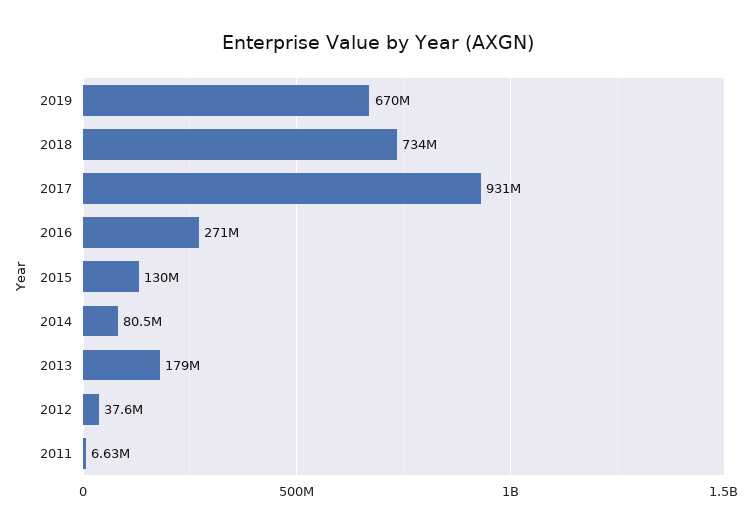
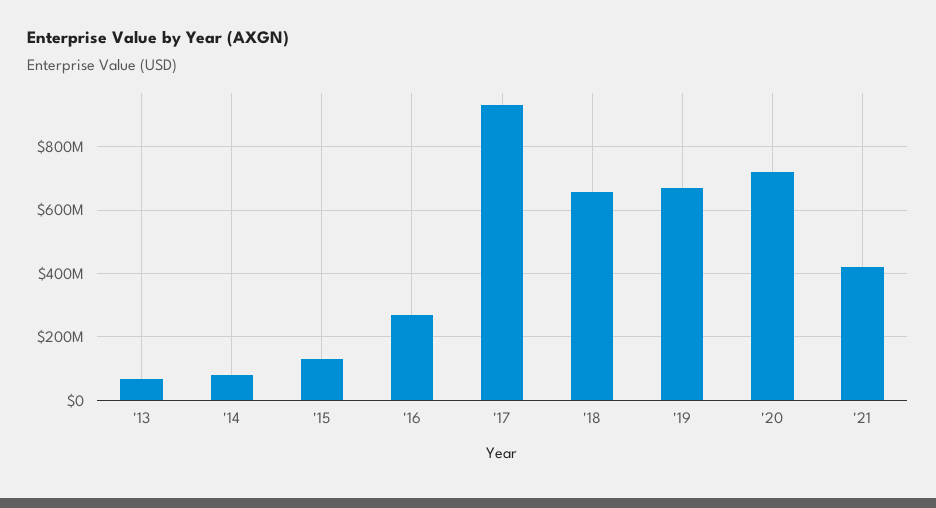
2018: 734000000 -> 660000000
2013: 179000000 -> 60000000
2012: 37600000 -> none
2011: 6630000 -> none
'20: none -> 720000000
'21: none -> 420000000

